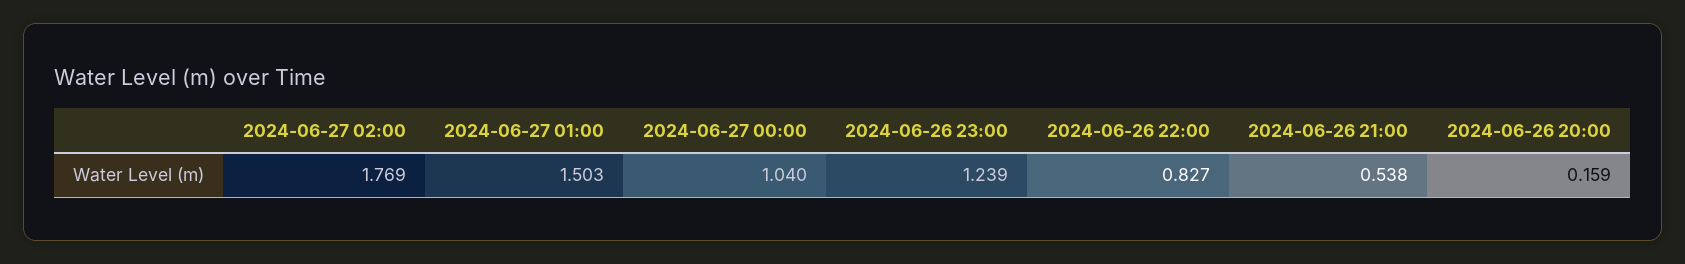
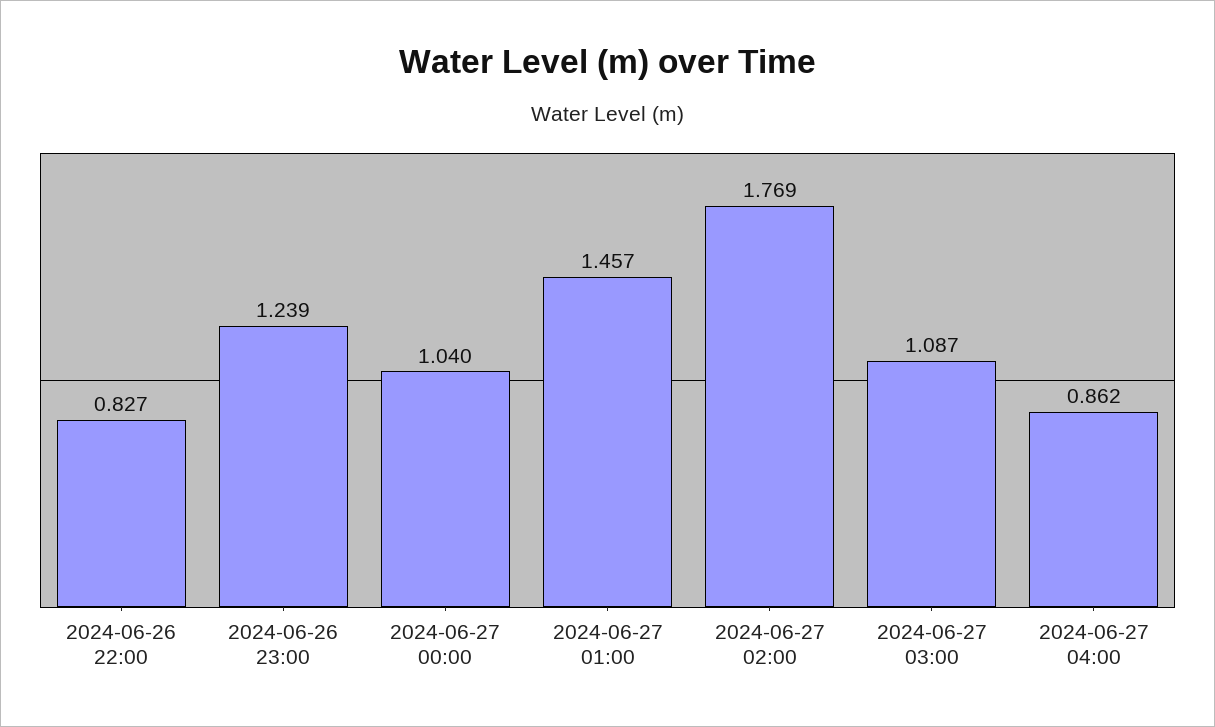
2024-06-27 01:00: 1.503 -> 1.457
2024-06-26 21:00: 0.538 -> none
2024-06-26 20:00: 0.159 -> none
2024-06-27 03:00: none -> 1.087
2024-06-27 04:00: none -> 0.862

